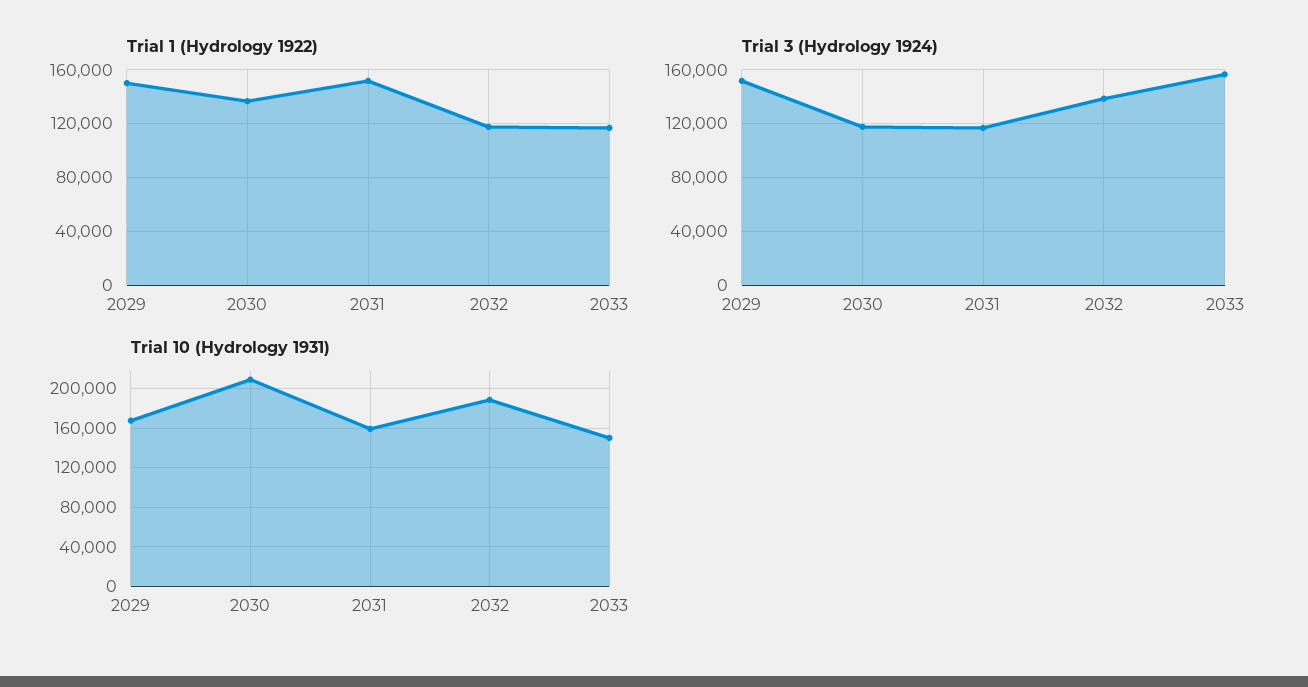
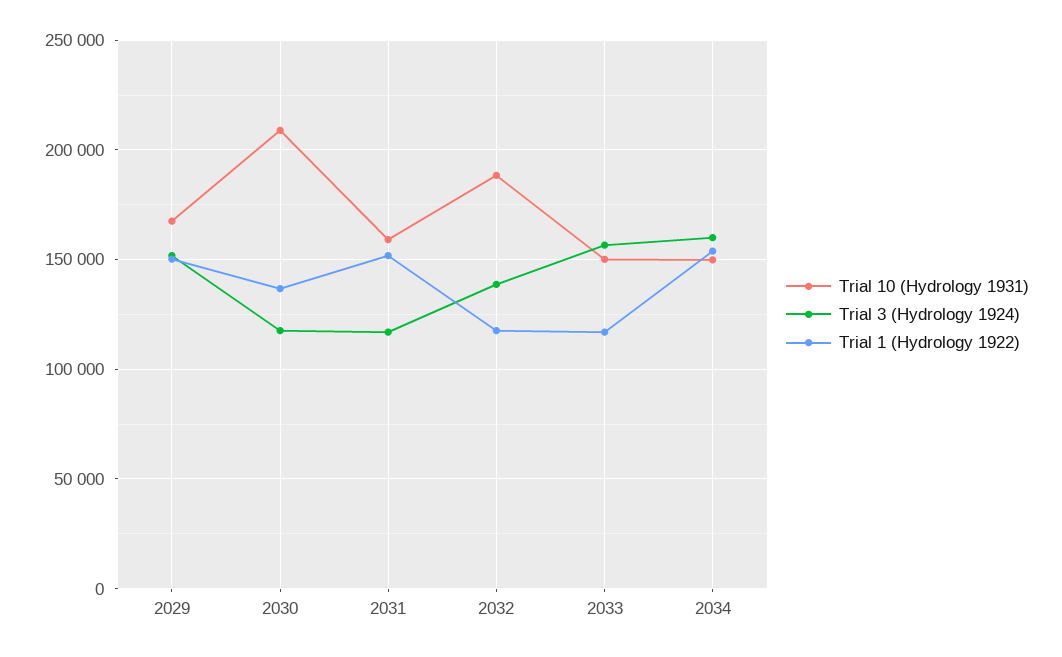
Trial 10 (Hydrology 1931), 2034: none -> 150000
Trial 3 (Hydrology 1924), 2034: none -> 160000
Trial 1 (Hydrology 1922), 2034: none -> 155000

